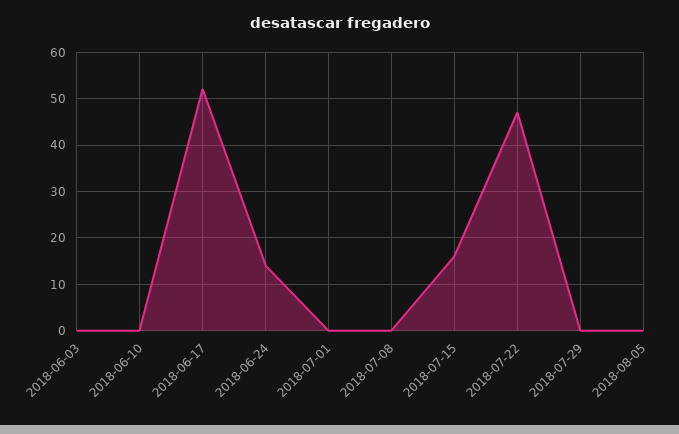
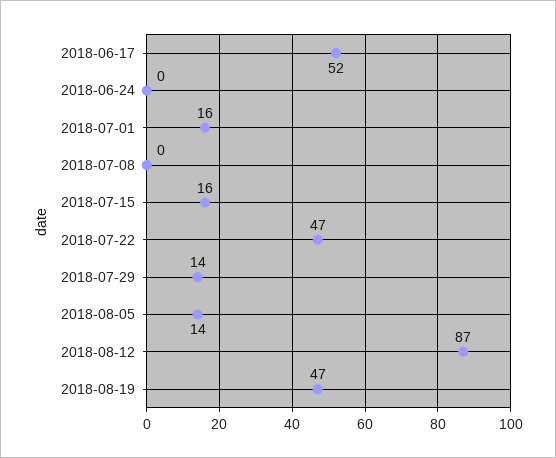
2018-06-03: 0 -> none
2018-06-10: 0 -> none
2018-06-24: 15 -> 0
2018-07-01: 0 -> 16
2018-07-29: 0 -> 14
2018-08-05: 0 -> 14
2018-08-12: none -> 87
2018-08-19: none -> 47

